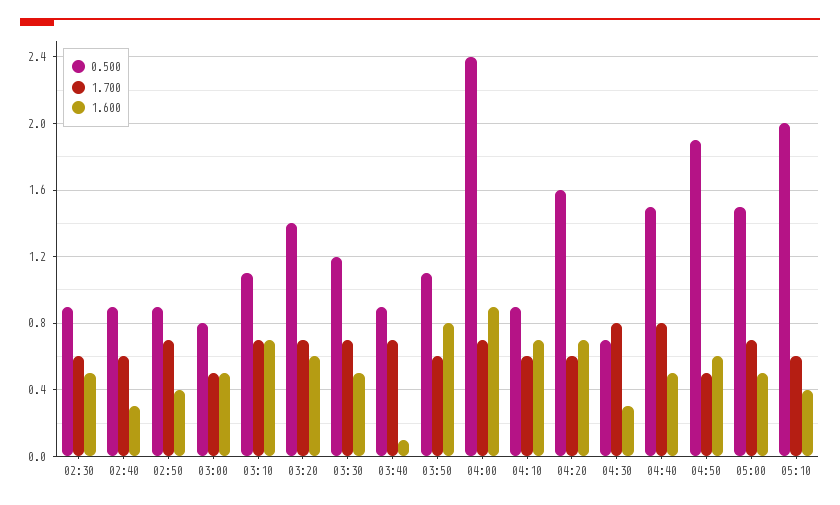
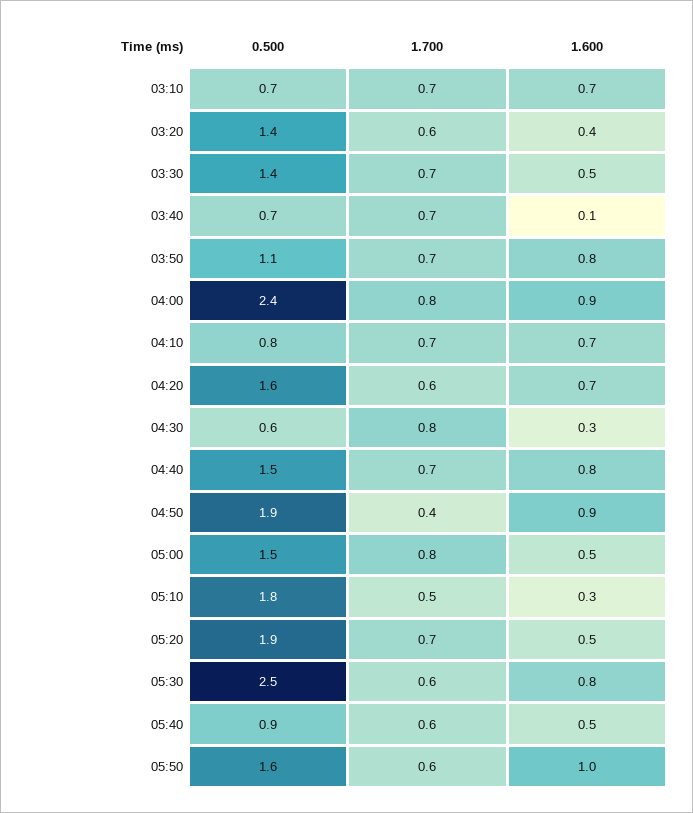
0.500, 02:30: 0.9 -> none
1.700, 02:30: 0.6 -> none
1.600, 02:30: 0.5 -> none
0.500, 02:40: 0.9 -> none
1.700, 02:40: 0.6 -> none
1.600, 02:40: 0.3 -> none
0.500, 02:50: 0.9 -> none
1.700, 02:50: 0.7 -> none
1.600, 02:50: 0.4 -> none
0.500, 03:00: 0.8 -> none
1.700, 03:00: 0.5 -> none
1.600, 03:00: 0.5 -> none
0.500, 03:10: 1.1 -> 0.7
1.700, 03:20: 0.7 -> 0.6
1.600, 03:20: 0.6 -> 0.4
0.500, 03:30: 1.2 -> 1.4
0.500, 03:40: 0.9 -> 0.7
1.700, 03:50: 0.6 -> 0.7
1.700, 04:00: 0.7 -> 0.8
0.500, 04:10: 0.9 -> 0.8
1.700, 04:10: 0.6 -> 0.7
0.500, 04:30: 0.7 -> 0.6
1.700, 04:40: 0.8 -> 0.7
1.600, 04:40: 0.5 -> 0.8
1.700, 04:50: 0.5 -> 0.4
1.600, 04:50: 0.6 -> 0.9
1.700, 05:00: 0.7 -> 0.8
0.500, 05:10: 2 -> 1.8
1.700, 05:10: 0.6 -> 0.5
1.600, 05:10: 0.4 -> 0.3
0.500, 05:20: none -> 1.9
1.700, 05:20: none -> 0.7
1.600, 05:20: none -> 0.5
0.500, 05:30: none -> 2.5
1.700, 05:30: none -> 0.6
1.600, 05:30: none -> 0.8
0.500, 05:40: none -> 0.9
1.700, 05:40: none -> 0.6
1.600, 05:40: none -> 0.5
0.500, 05:50: none -> 1.6
1.700, 05:50: none -> 0.6
1.600, 05:50: none -> 1

